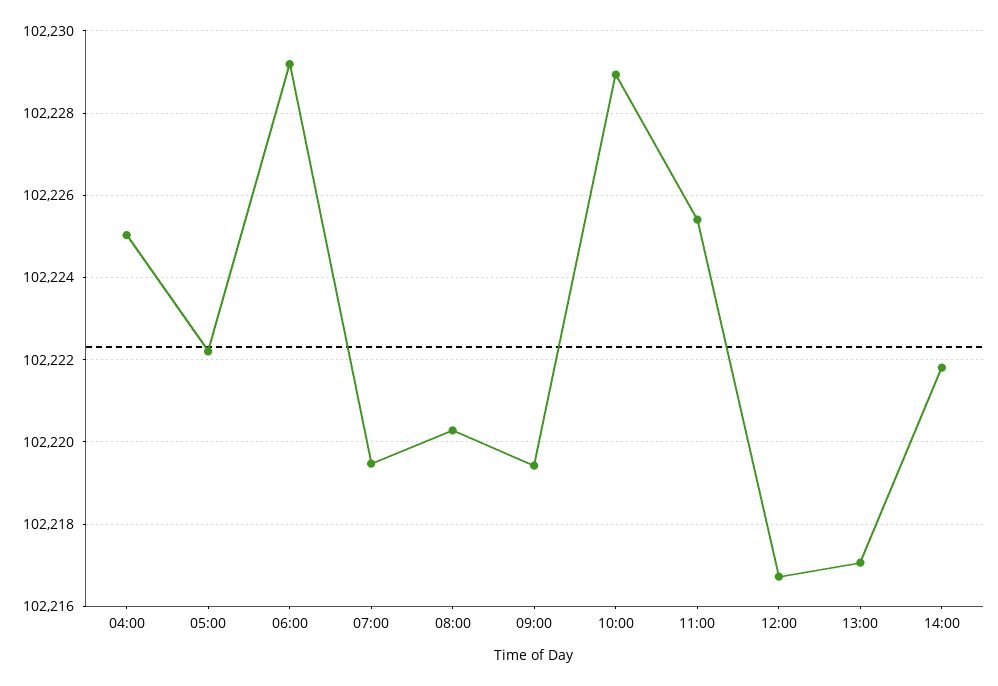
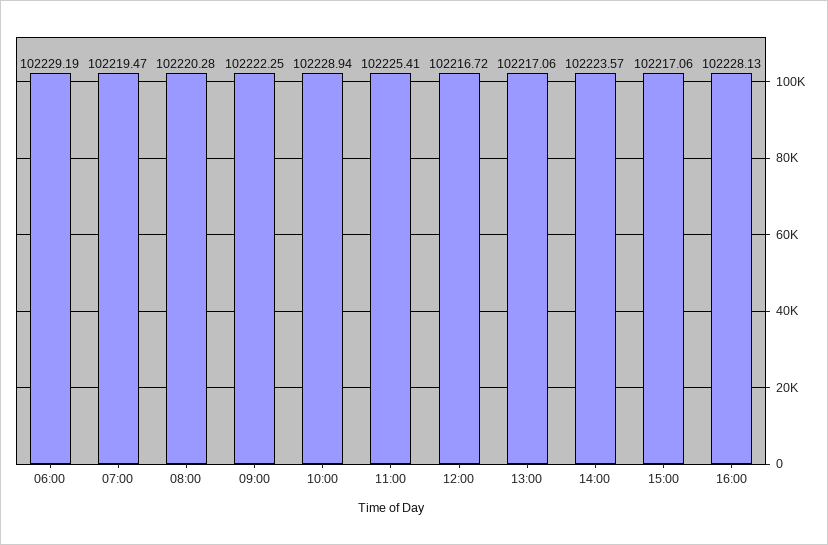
04:00: 102225 -> none
05:00: 102222.2 -> none
09:00: 102219.4 -> 102222.25
14:00: 102221.8 -> 102223.57
15:00: none -> 102217.06
16:00: none -> 102228.13

